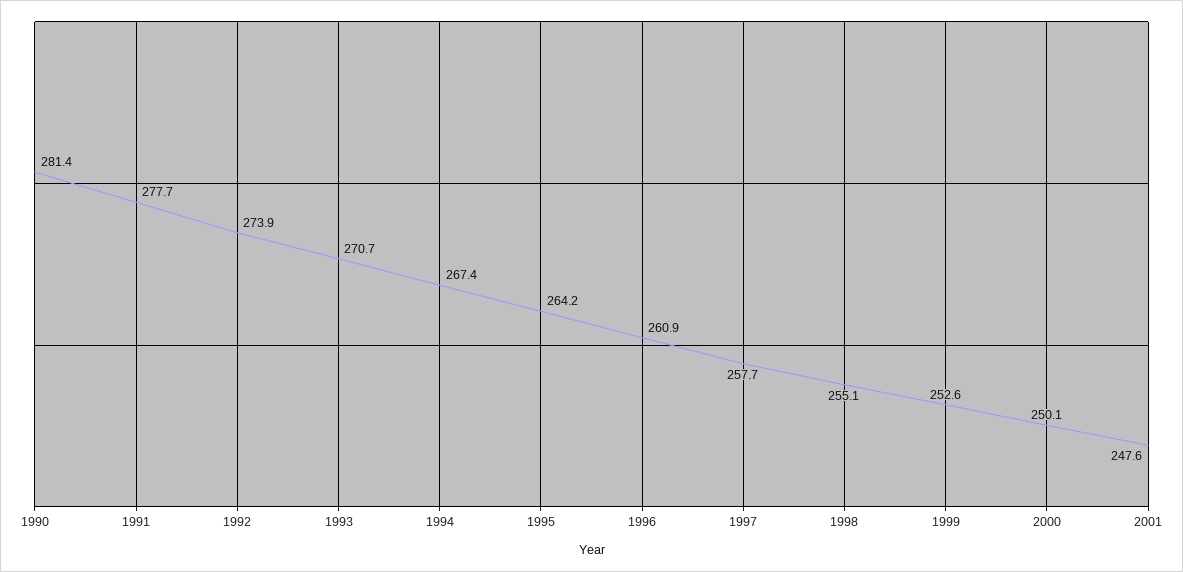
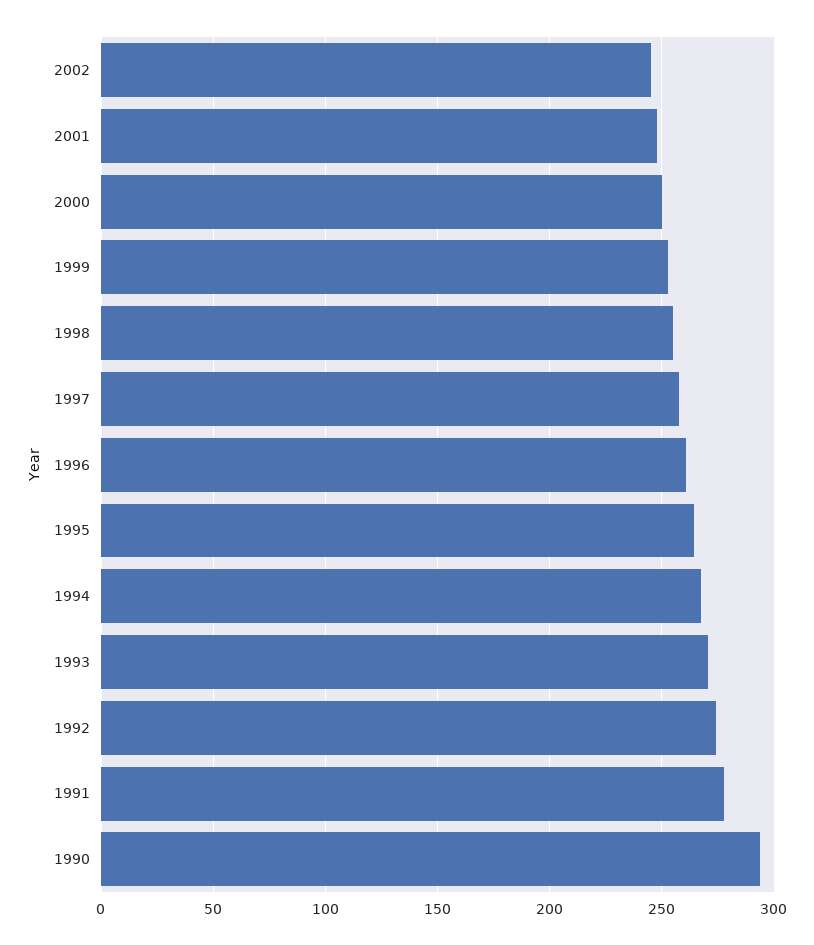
1990: 281.4 -> 295
2002: none -> 245

